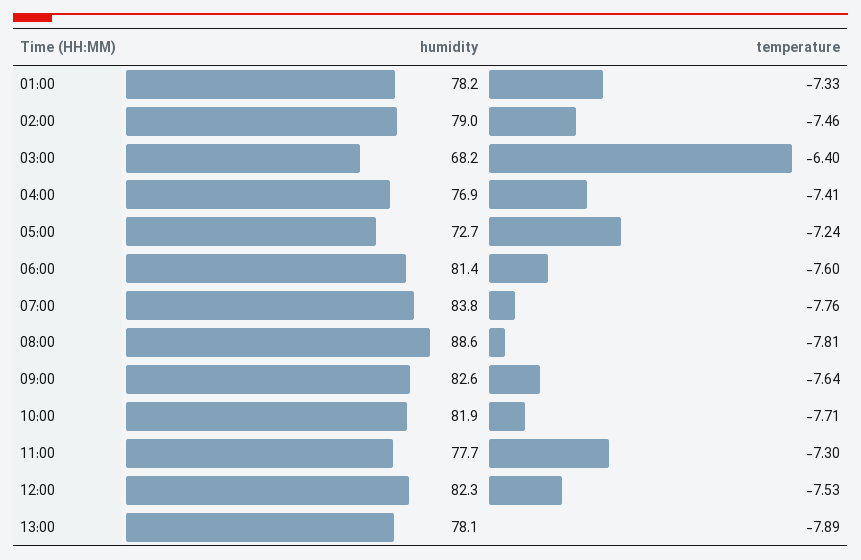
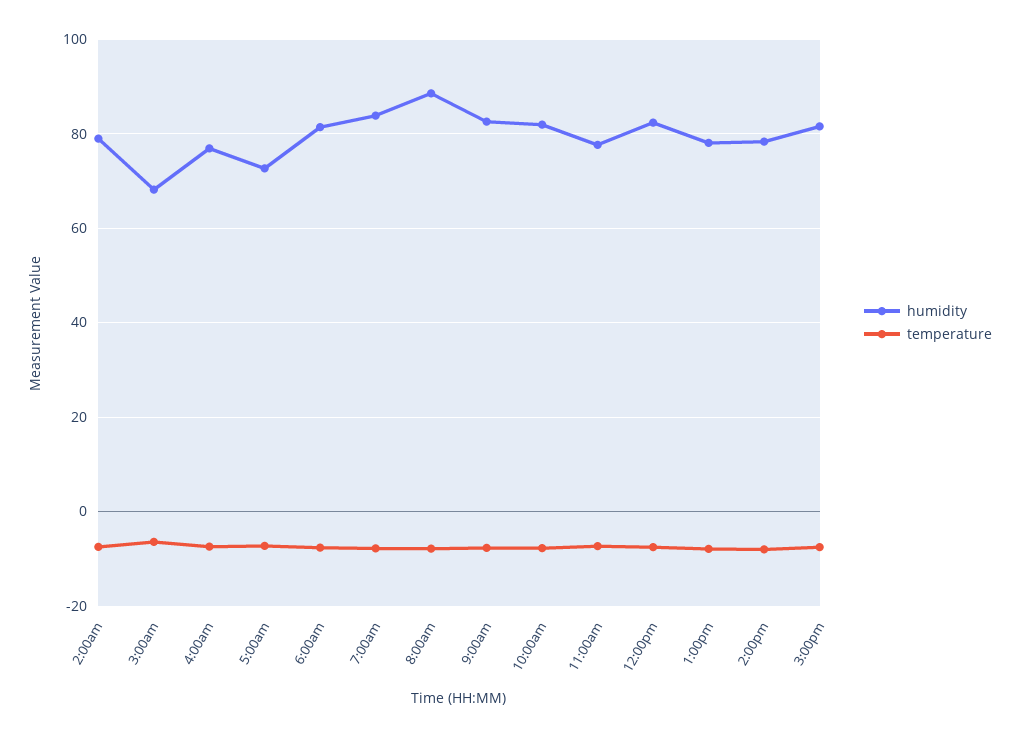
humidity, 01:00: 78.2 -> none
temperature, 01:00: -7.33 -> none
humidity, 2:00pm: none -> 78
temperature, 2:00pm: none -> -8
humidity, 3:00pm: none -> 82
temperature, 3:00pm: none -> -8

